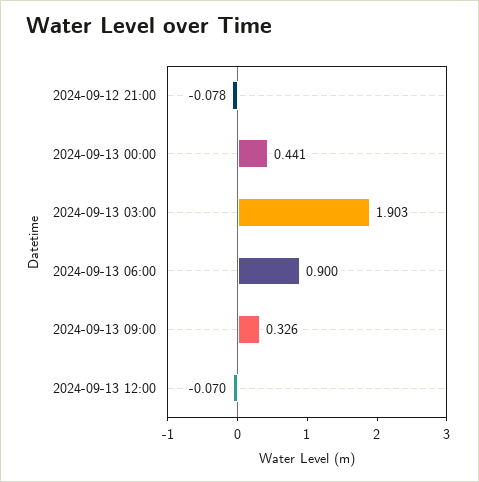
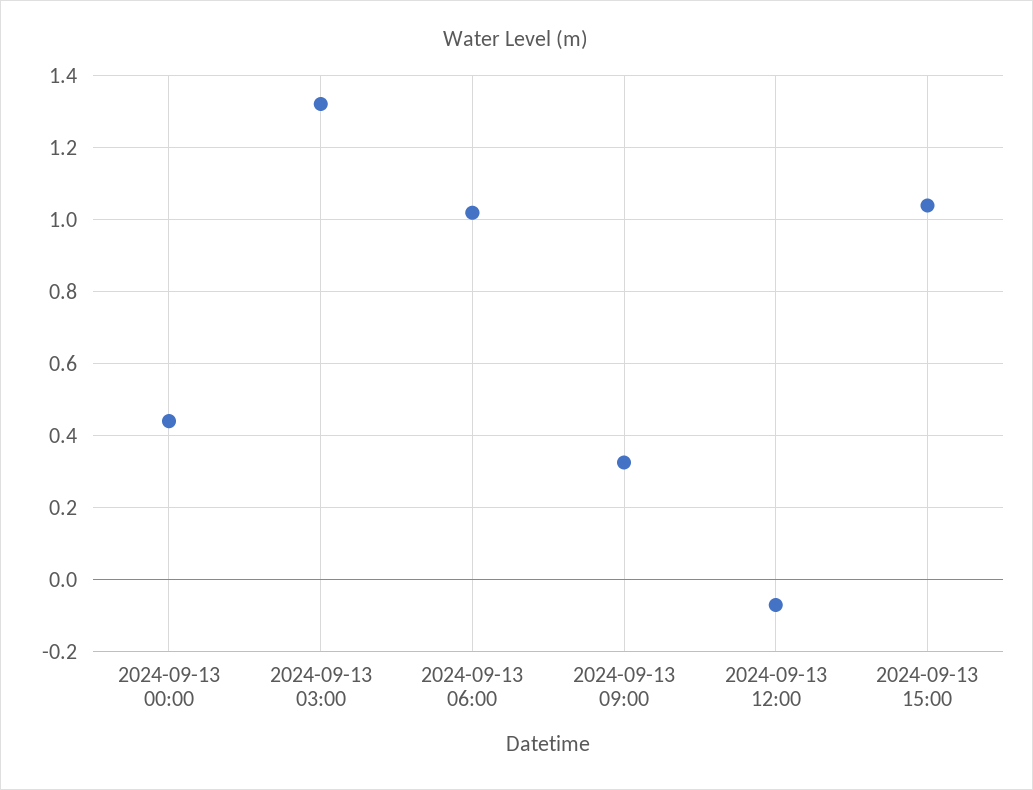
2024-09-12 21:00: -0.078 -> none
2024-09-13 03:00: 1.903 -> 1.32
2024-09-13 06:00: 0.9 -> 1.02
2024-09-13 15:00: none -> 1.04

